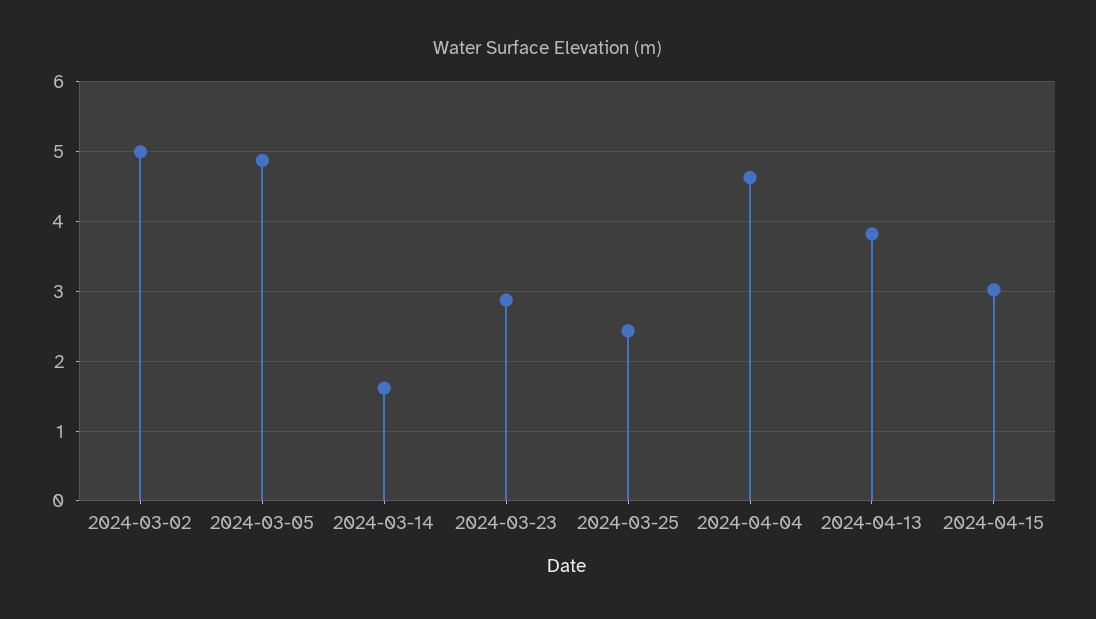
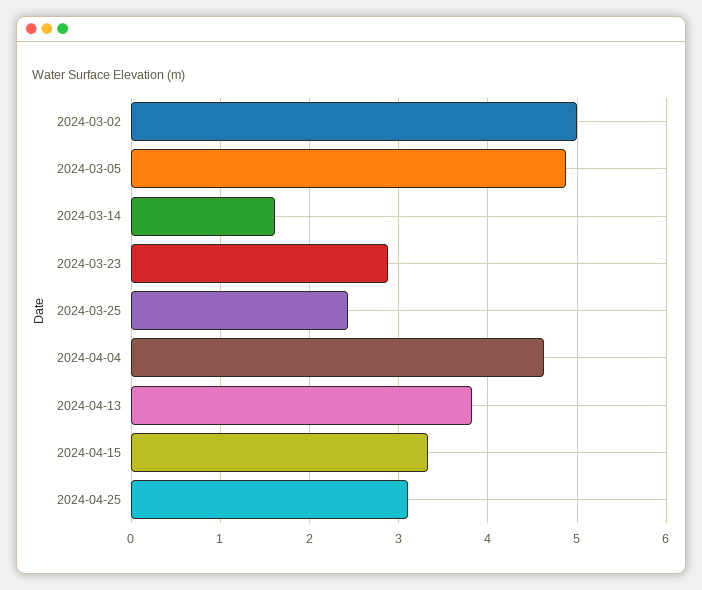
2024-04-15: 3 -> 3.3
2024-04-25: none -> 3.1

